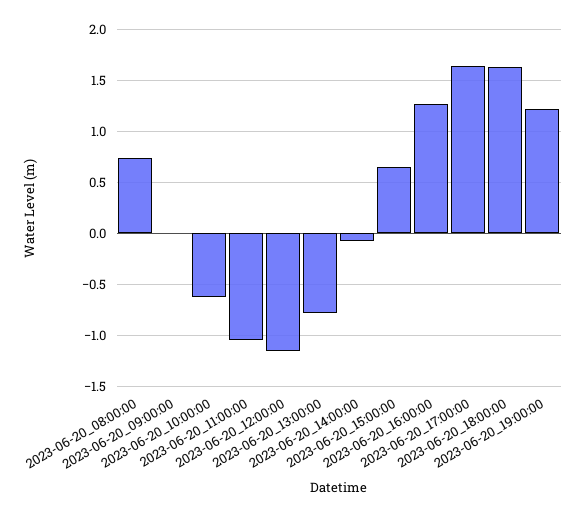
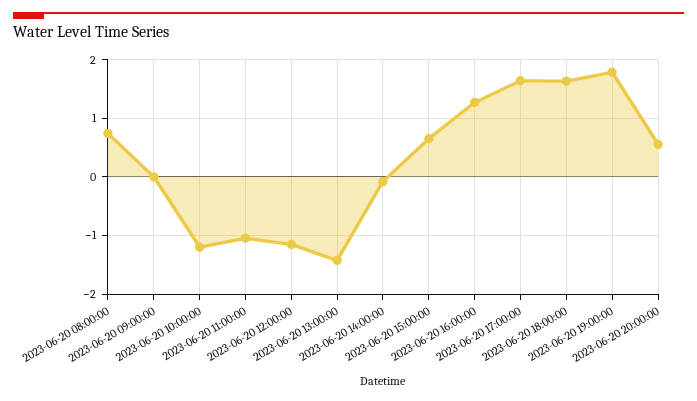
2023-06-20_10:00:00: -0.6 -> -1.2
2023-06-20_13:00:00: -0.8 -> -1.4
2023-06-20_19:00:00: 1.2 -> 1.8
2023-06-20 20:00:00: none -> 0.6

